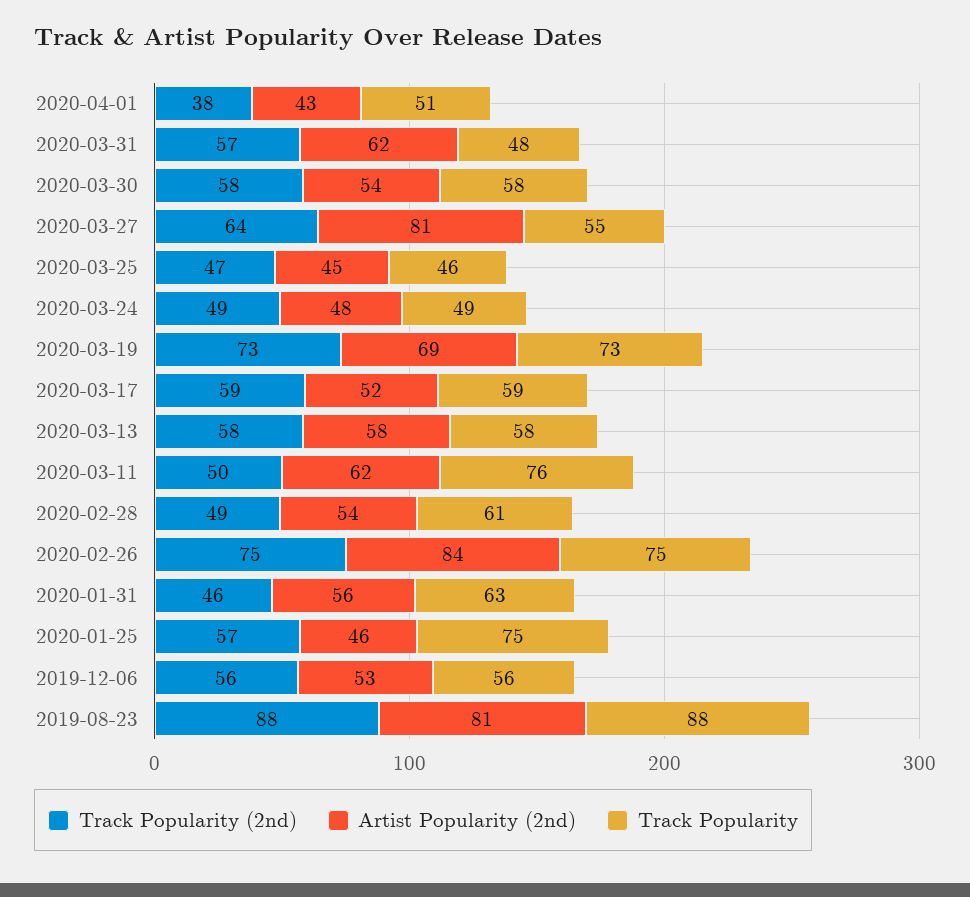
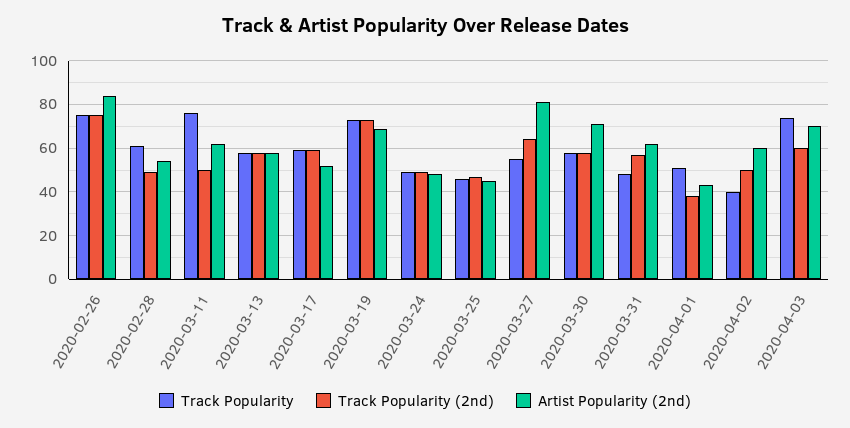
Artist Popularity (2nd), 2020-03-30: 54 -> 70
Track Popularity (2nd), 2020-01-31: 46 -> none
Artist Popularity (2nd), 2020-01-31: 56 -> none
Track Popularity, 2020-01-31: 63 -> none
Track Popularity (2nd), 2020-01-25: 57 -> none
Artist Popularity (2nd), 2020-01-25: 46 -> none
Track Popularity, 2020-01-25: 75 -> none
Track Popularity (2nd), 2019-12-06: 56 -> none
Artist Popularity (2nd), 2019-12-06: 53 -> none
Track Popularity, 2019-12-06: 56 -> none
Track Popularity (2nd), 2019-08-23: 88 -> none
Artist Popularity (2nd), 2019-08-23: 81 -> none
Track Popularity, 2019-08-23: 88 -> none
Track Popularity, 2020-04-02: none -> 40
Track Popularity (2nd), 2020-04-02: none -> 50
Artist Popularity (2nd), 2020-04-02: none -> 60
Track Popularity, 2020-04-03: none -> 75
Track Popularity (2nd), 2020-04-03: none -> 60
Artist Popularity (2nd), 2020-04-03: none -> 70

